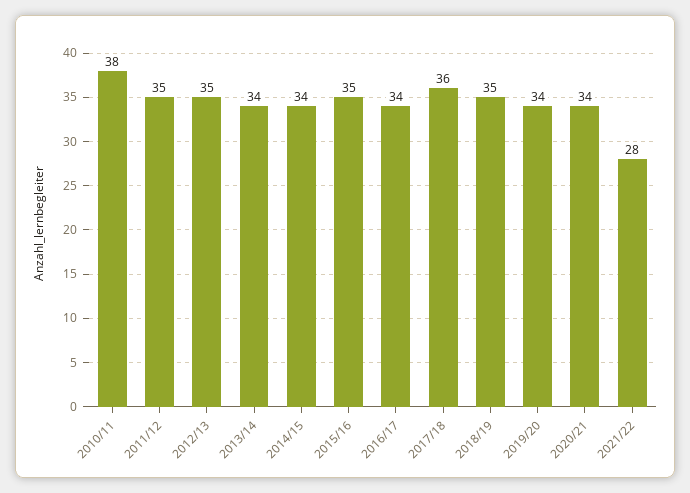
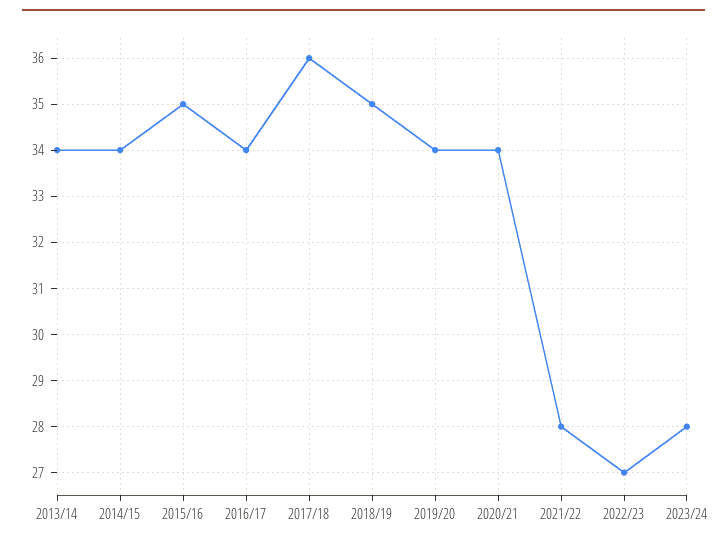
2010/11: 38 -> none
2011/12: 35 -> none
2012/13: 35 -> none
2022/23: none -> 27
2023/24: none -> 28

